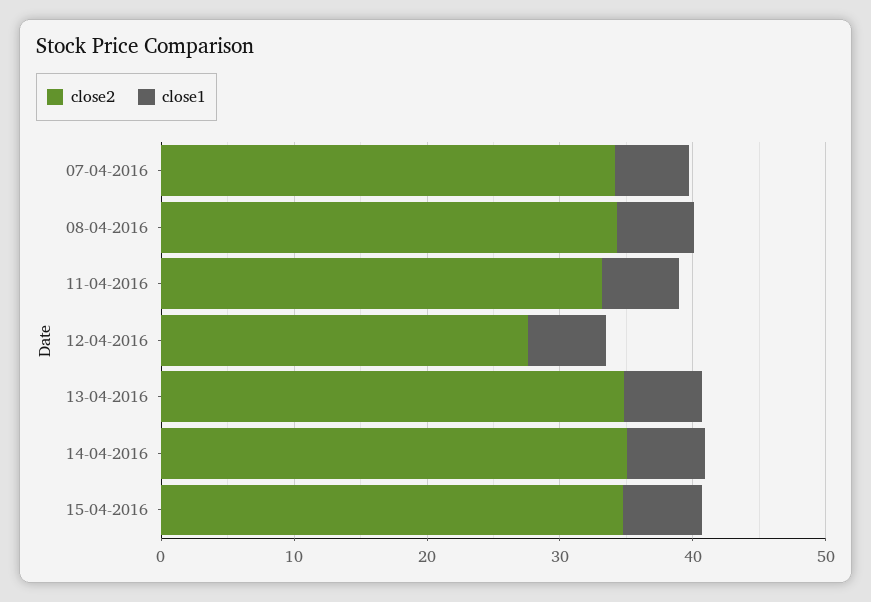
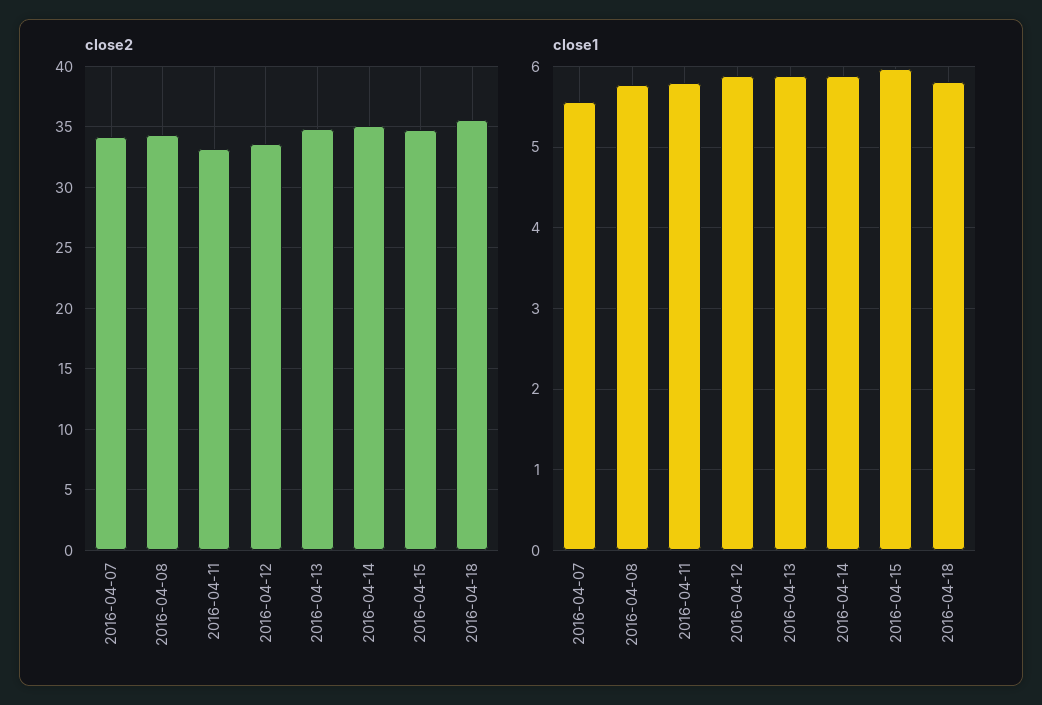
close2, 12-04-2016: 28 -> 33.5
close2, 2016-04-18: none -> 35.5
close1, 2016-04-18: none -> 5.8

